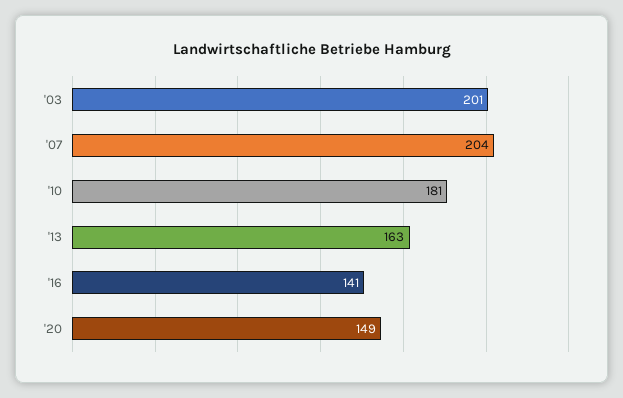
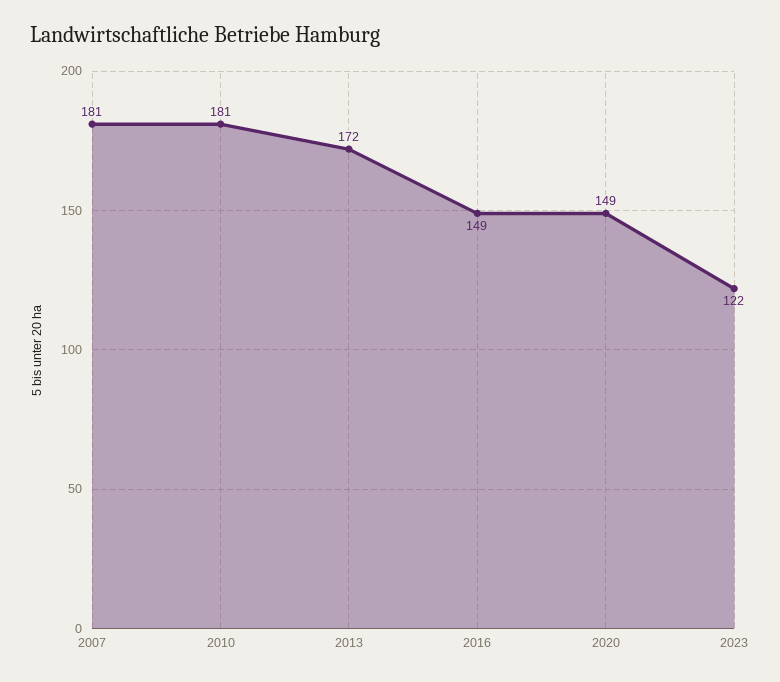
'03: 201 -> none
'07: 204 -> 181
'13: 163 -> 172
'16: 141 -> 149
2023: none -> 122

